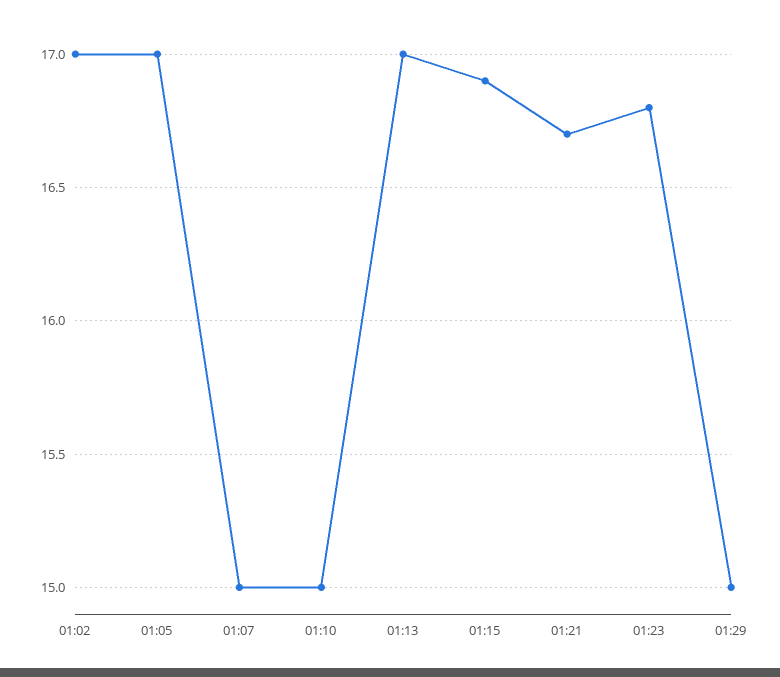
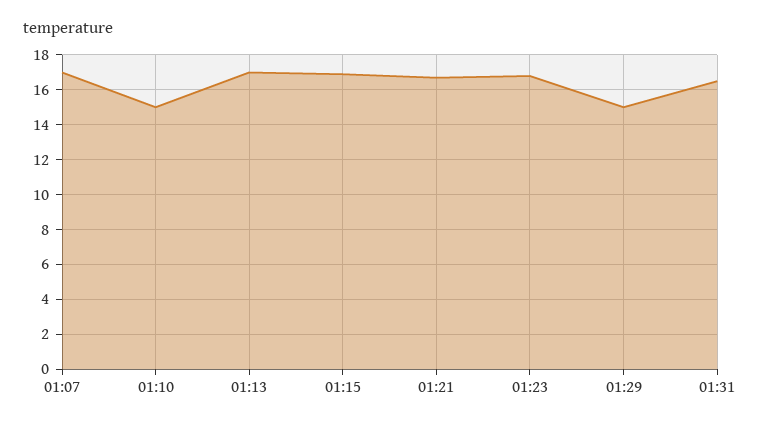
01:02: 17 -> none
01:05: 17 -> none
01:07: 15 -> 17
01:31: none -> 16.5

